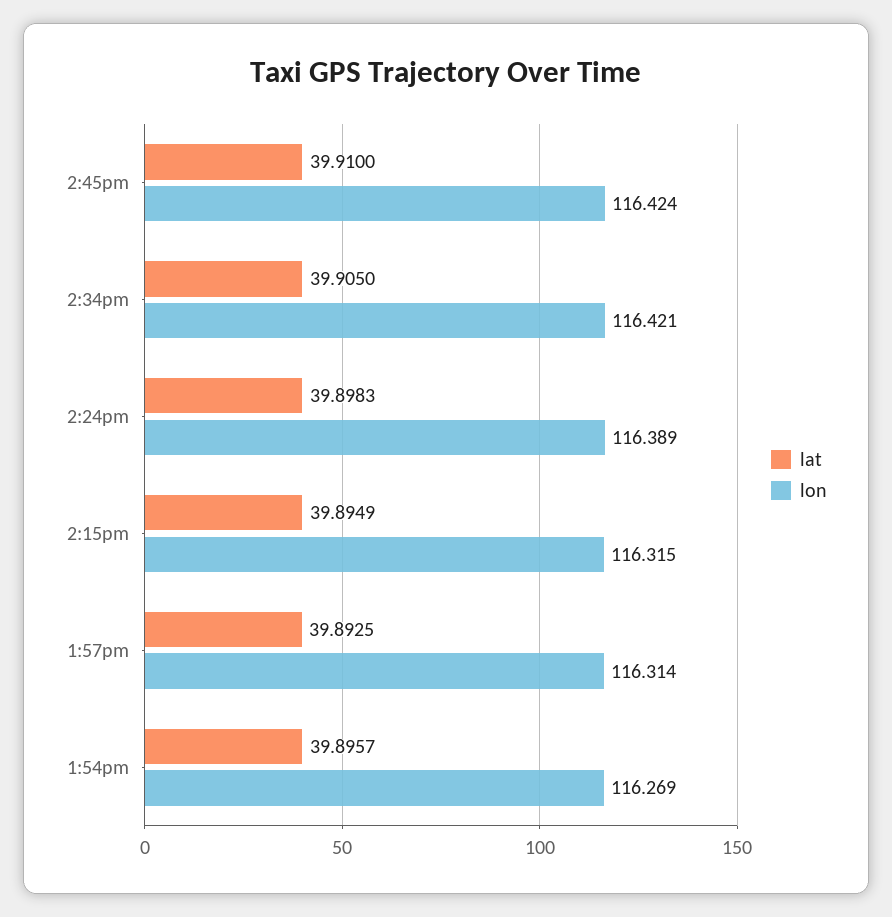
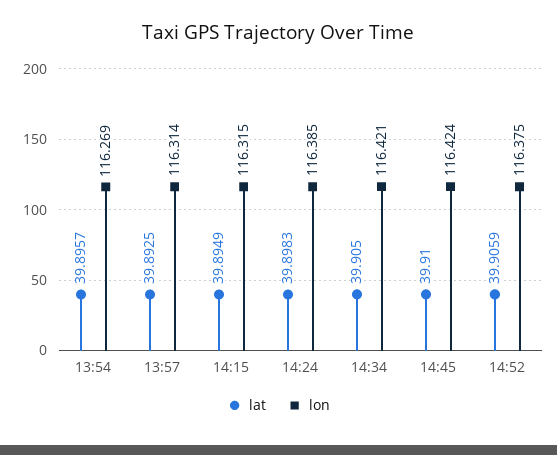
lon, 2:24pm: 116.389 -> 116.385
lat, 14:52: none -> 39.9059
lon, 14:52: none -> 116.375

